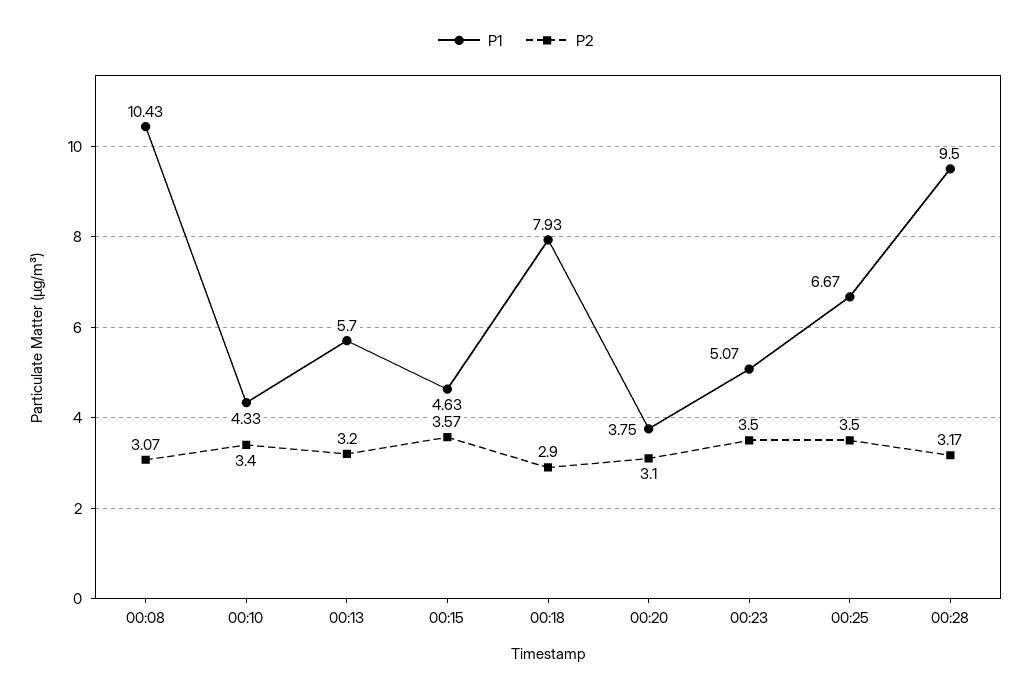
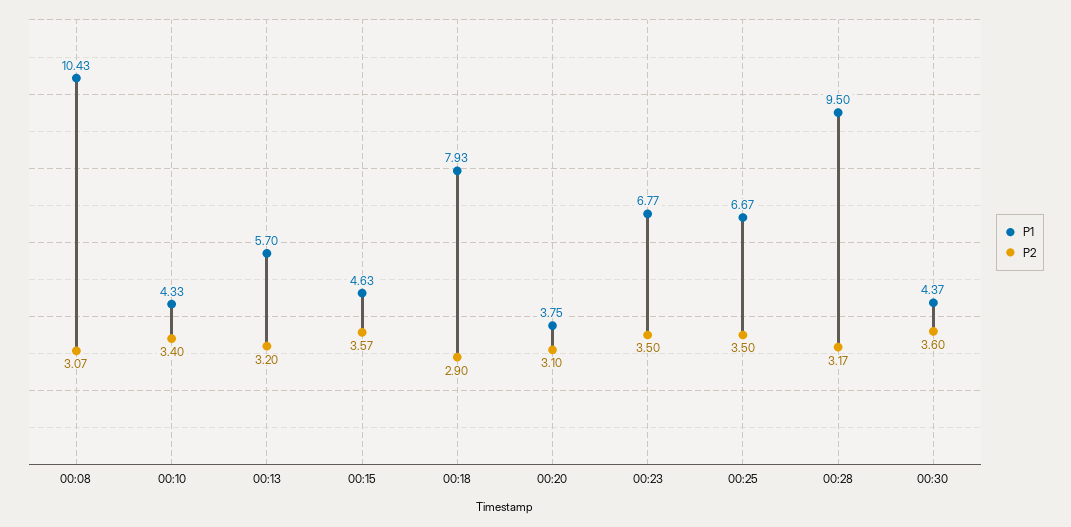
P1, 00:23: 5.07 -> 6.77
P1, 00:30: none -> 4.37
P2, 00:30: none -> 3.6

